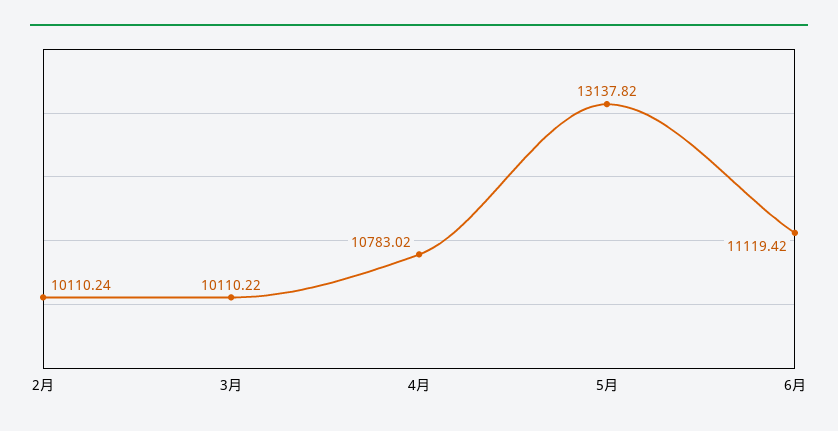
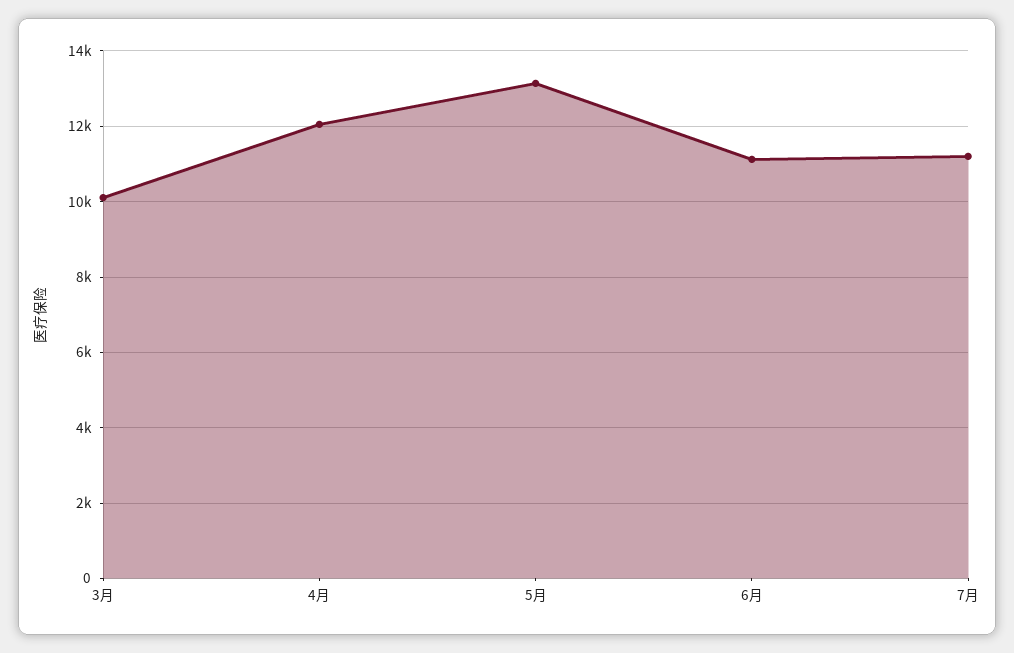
2月: 10110.24 -> none
4月: 10783.02 -> 12000
7月: none -> 11200

